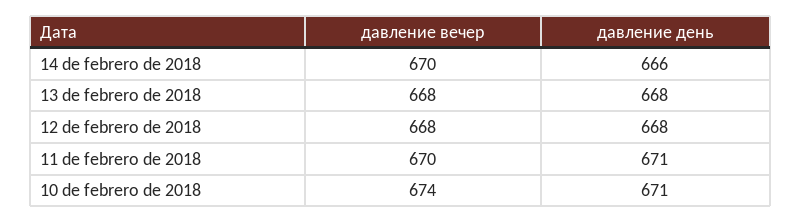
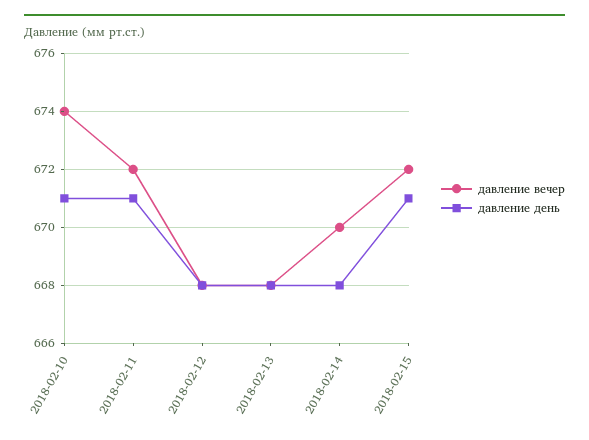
давление день, 14 de febrero de 2018: 666 -> 668
давление вечер, 11 de febrero de 2018: 670 -> 672
давление вечер, 2018-02-15: none -> 672
давление день, 2018-02-15: none -> 671

